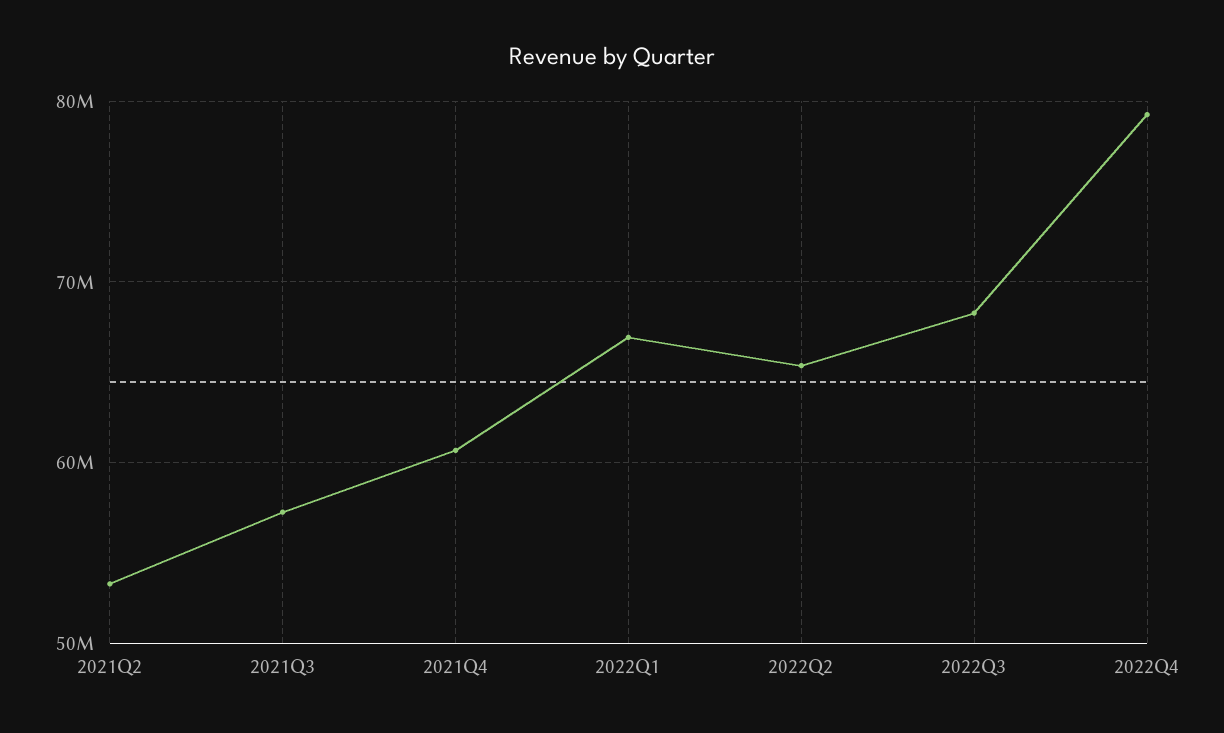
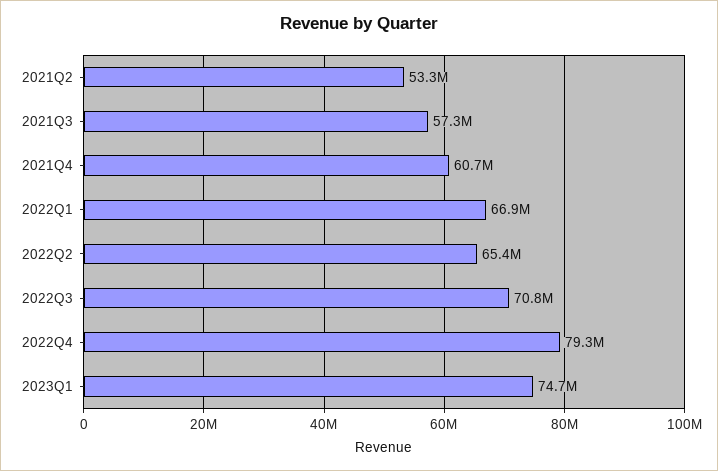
2022Q3: 68000000 -> 70800000
2023Q1: none -> 74700000

